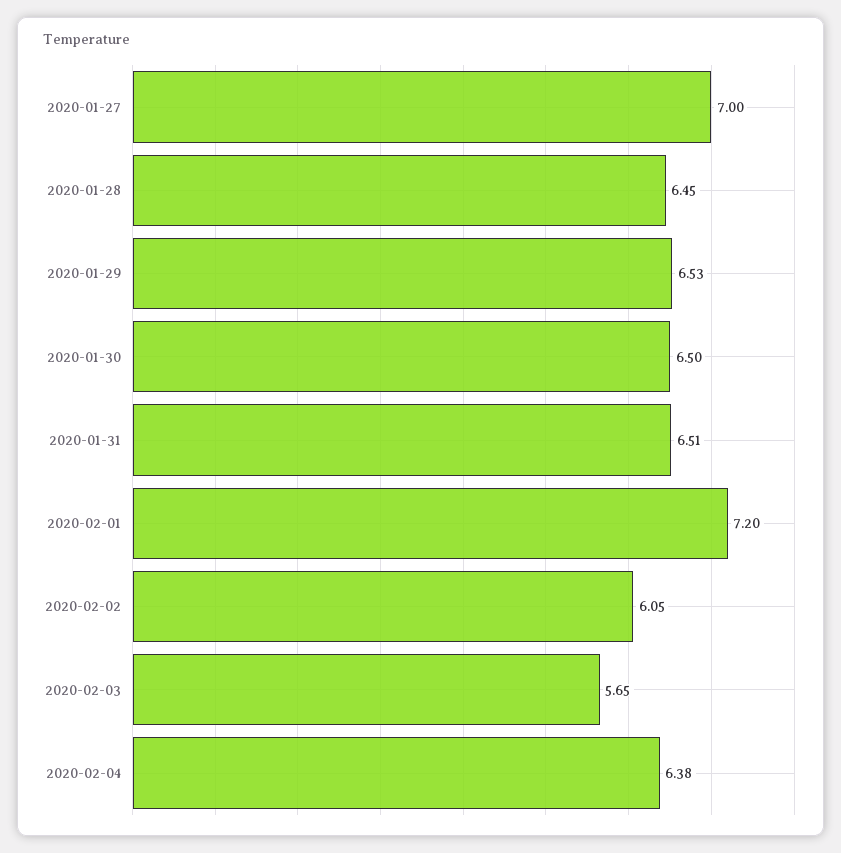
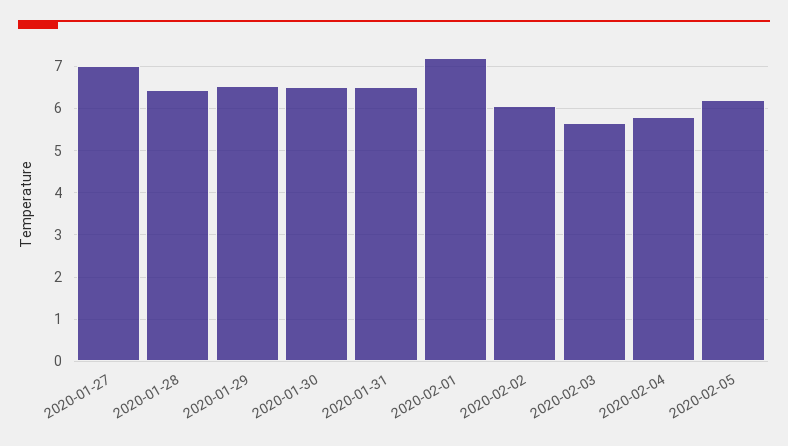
2020-02-04: 6.38 -> 5.8
2020-02-05: none -> 6.2

